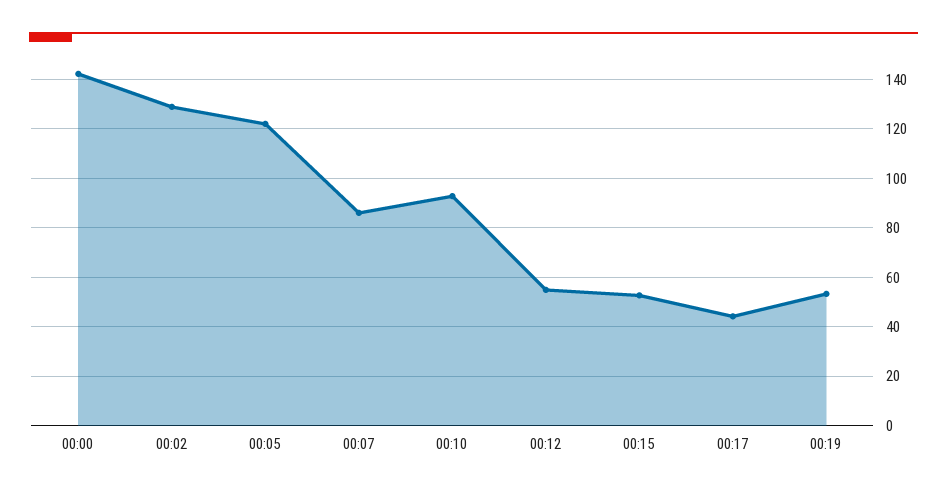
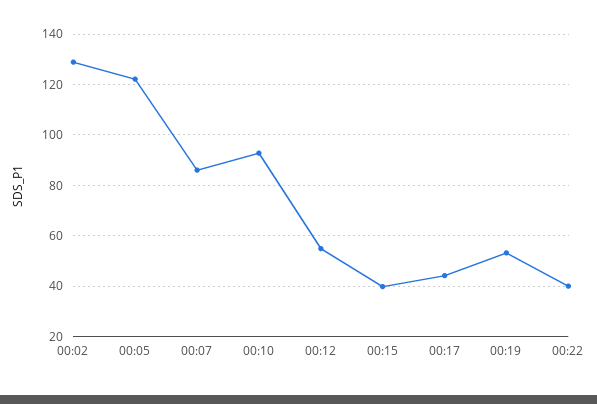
00:00: 142.5 -> none
00:15: 52.5 -> 40
00:22: none -> 40

